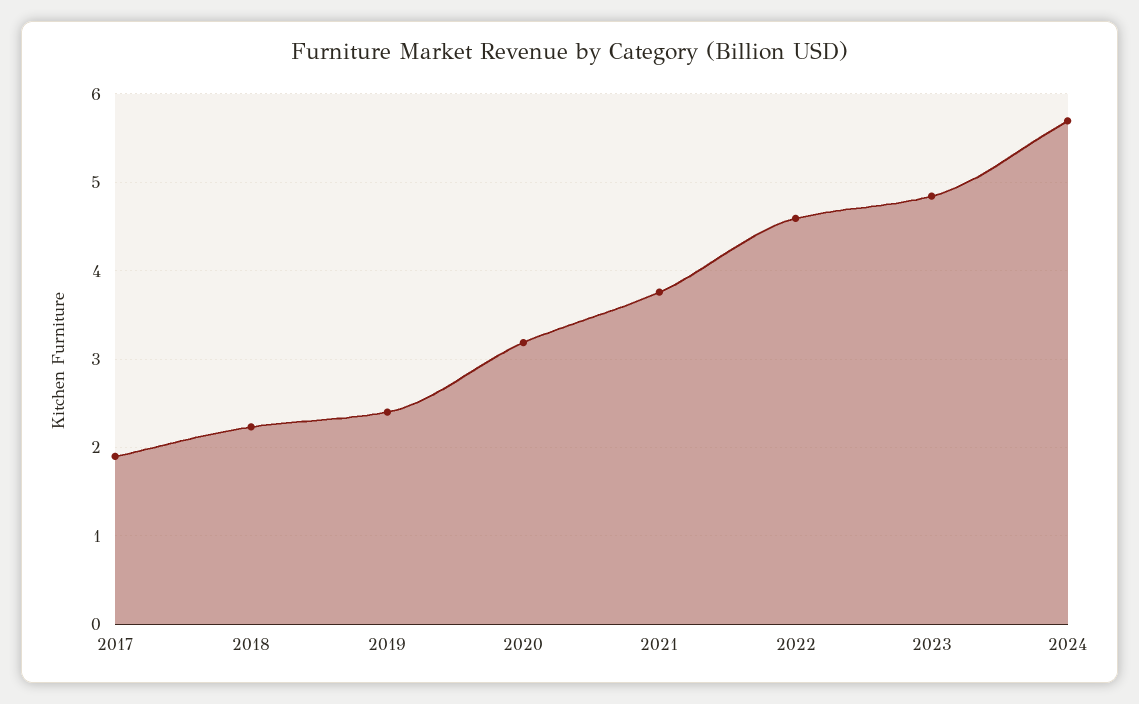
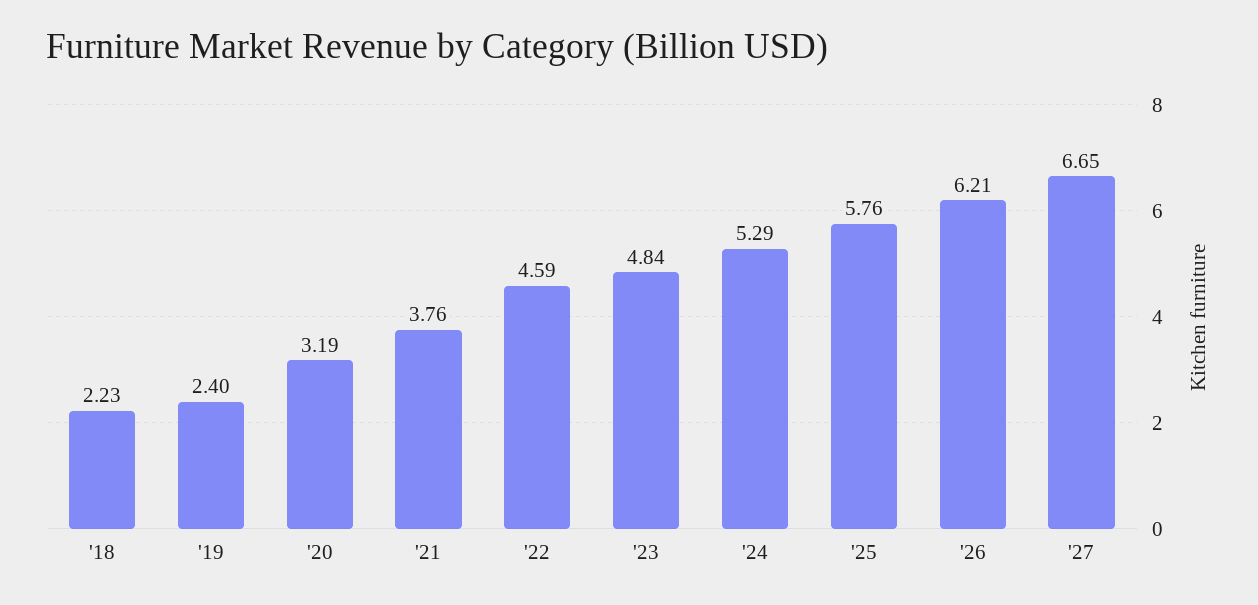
2017: 1.9 -> none
2024: 5.7 -> 5.29
'25: none -> 5.76
'26: none -> 6.21
'27: none -> 6.65

